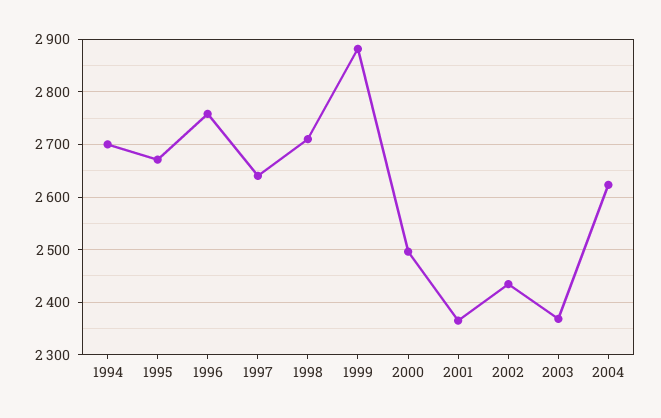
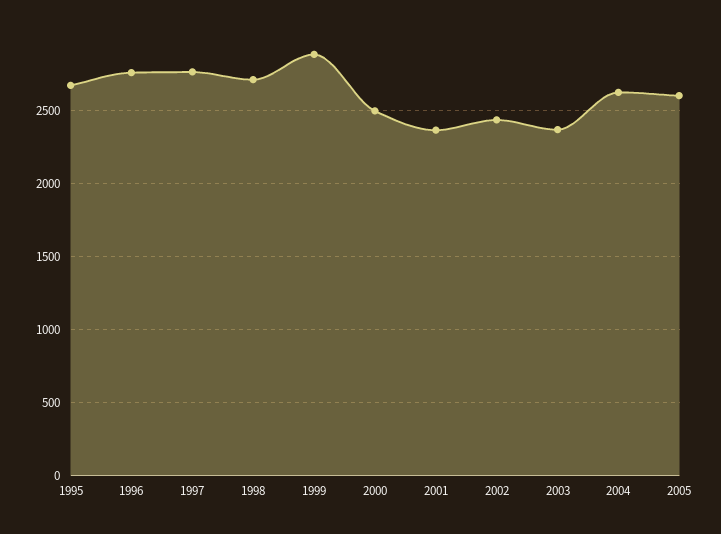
1994: 2700 -> none
1997: 2640 -> 2750
2005: none -> 2600

